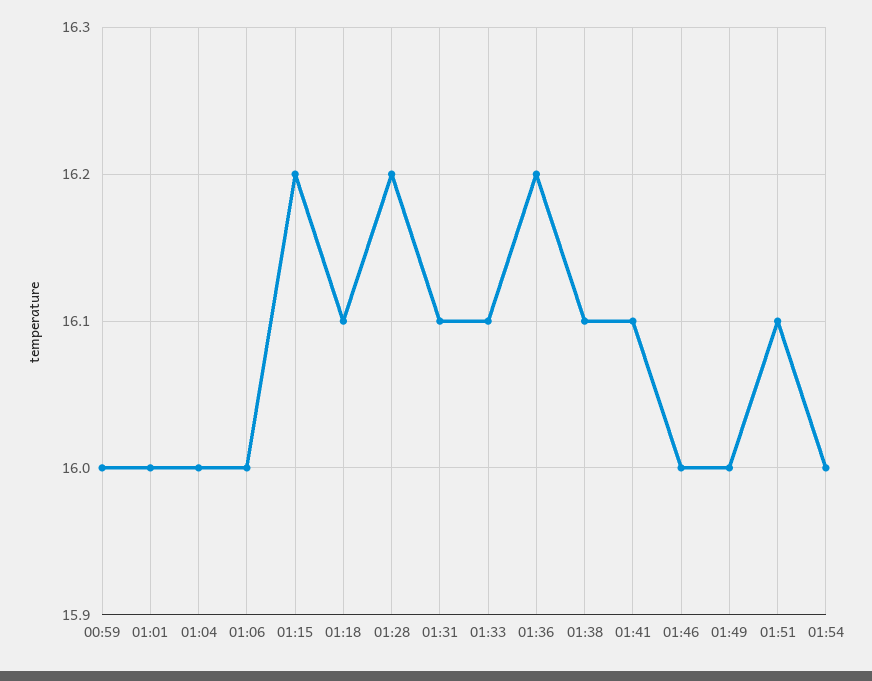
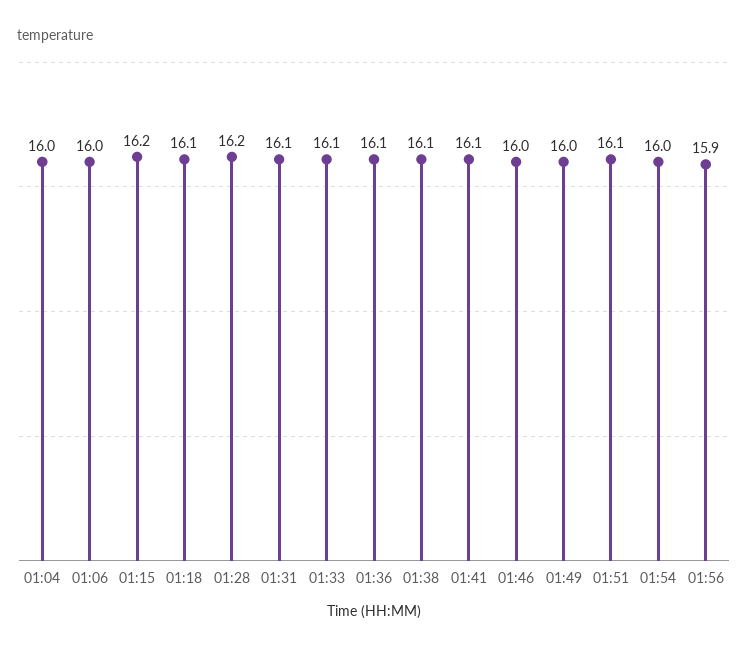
00:59: 16 -> none
01:01: 16 -> none
01:36: 16.2 -> 16.1
01:56: none -> 15.9

